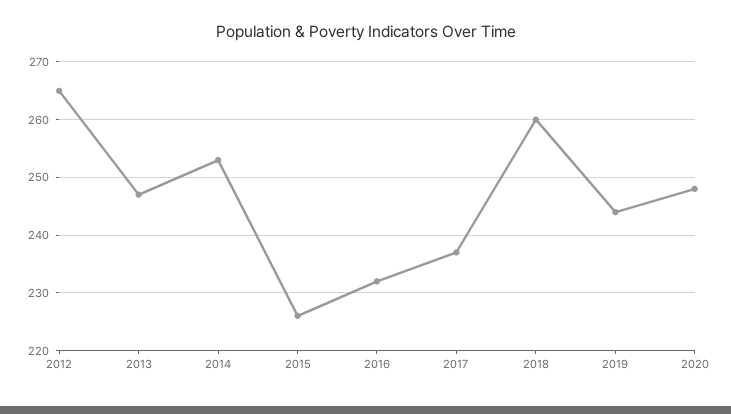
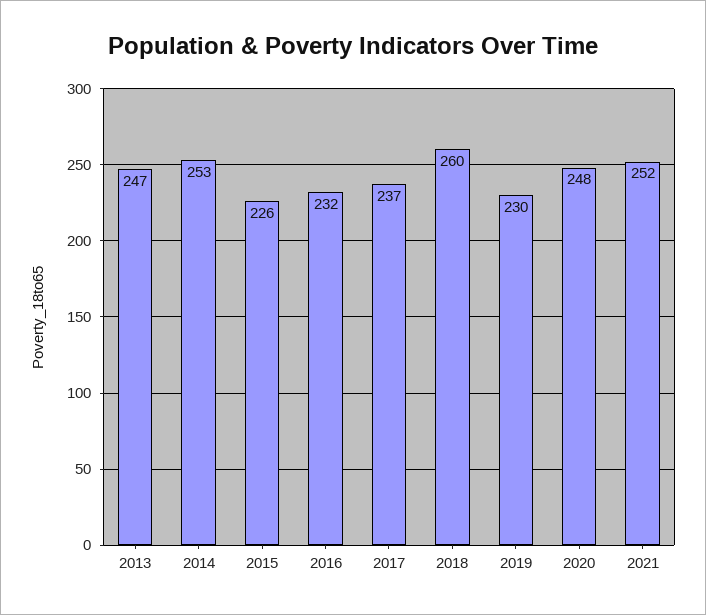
2012: 265 -> none
2019: 245 -> 230
2021: none -> 252

